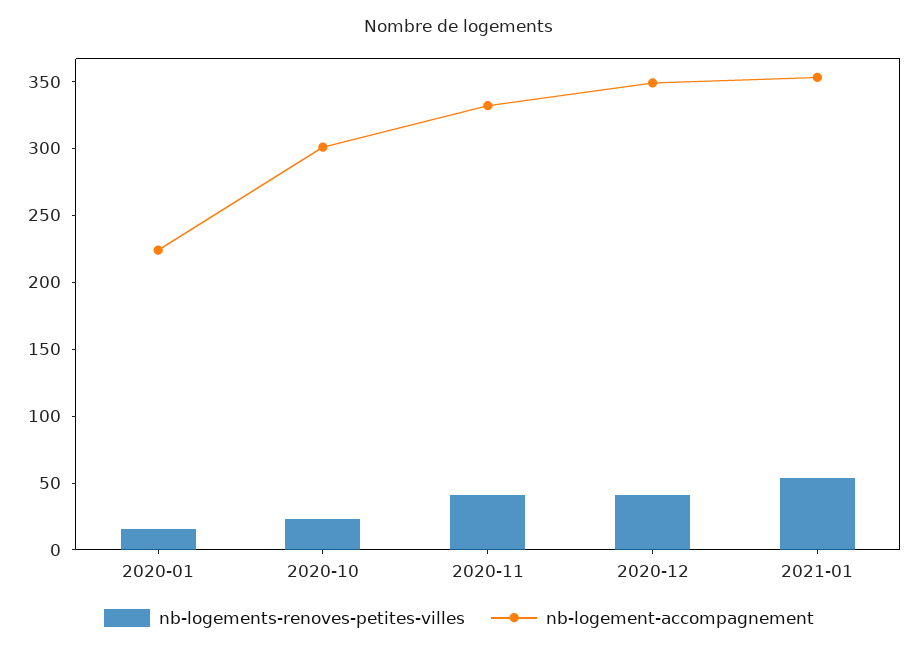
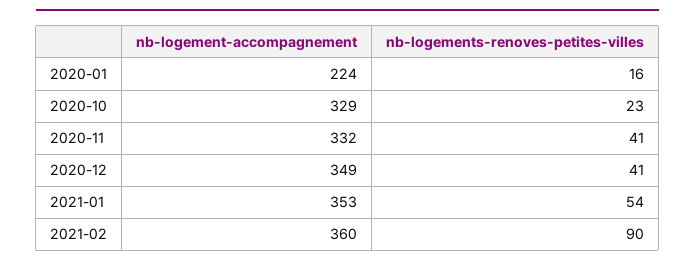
nb-logement-accompagnement, 2020-10: 300 -> 329
nb-logement-accompagnement, 2021-02: none -> 360
nb-logements-renoves-petites-villes, 2021-02: none -> 90

